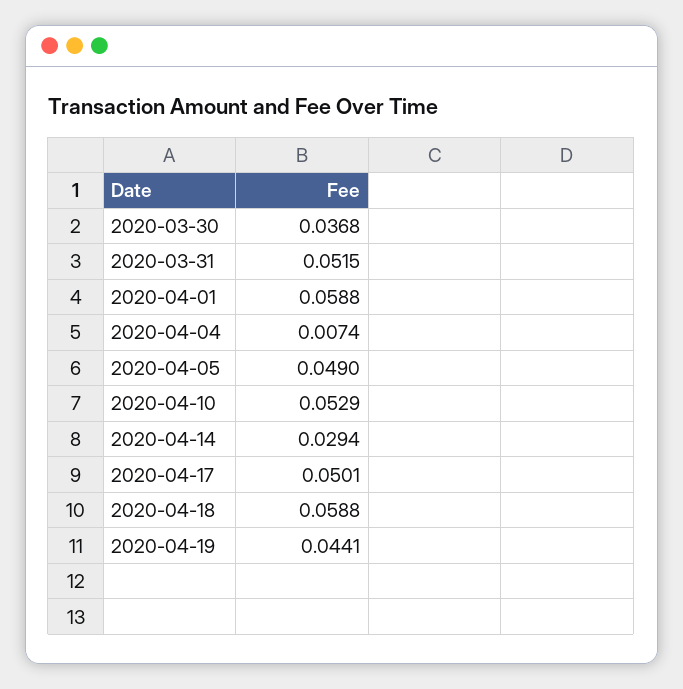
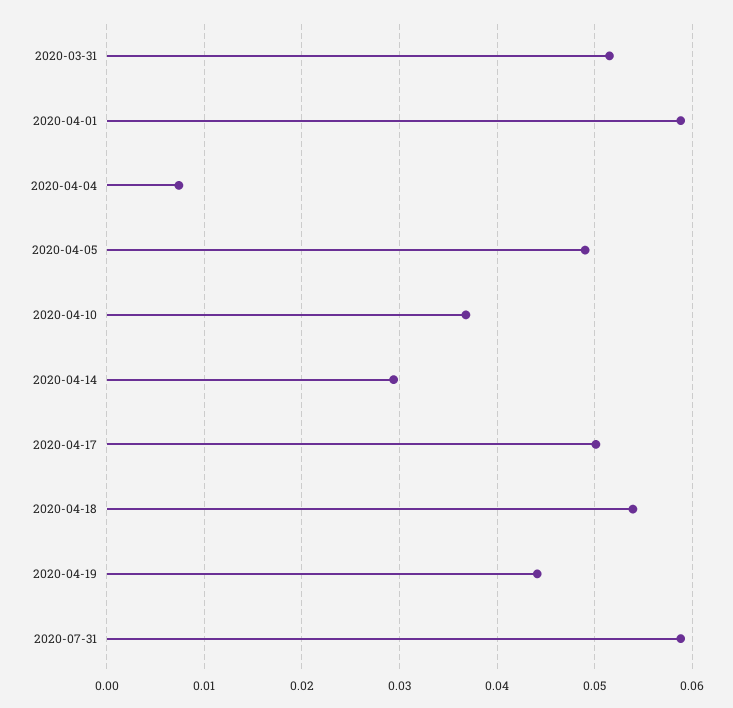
2020-03-30: 0.0368 -> none
2020-04-10: 0.0529 -> 0.037
2020-04-18: 0.0588 -> 0.054
2020-07-31: none -> 0.059

